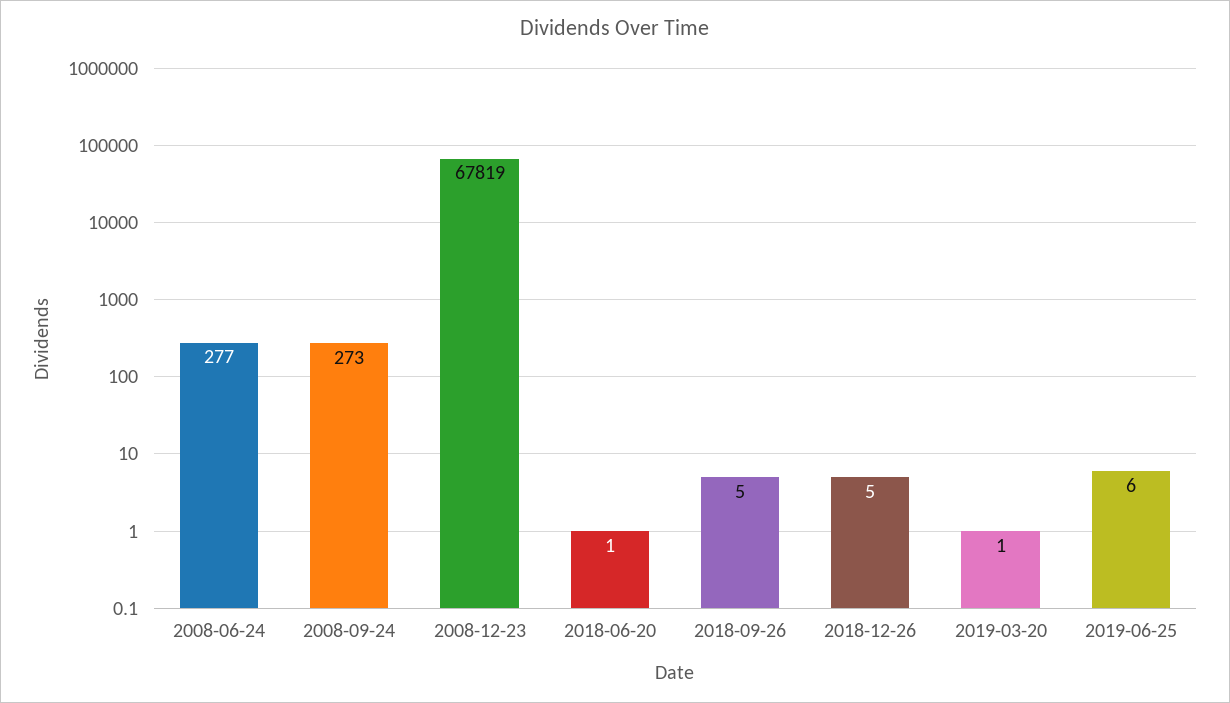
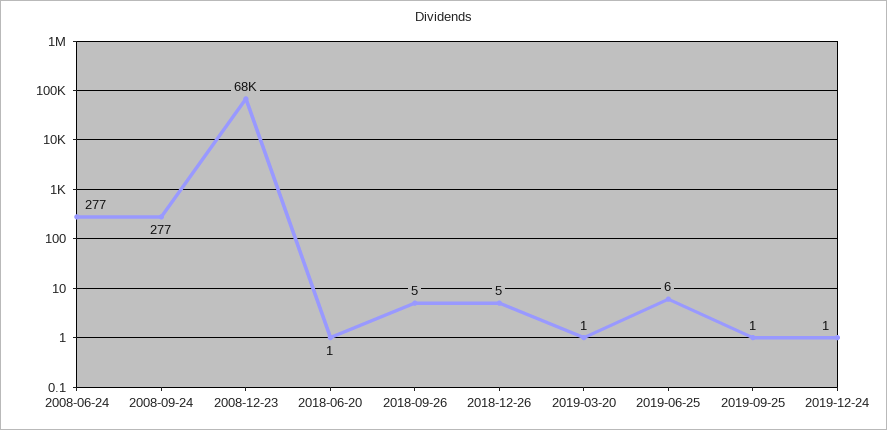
2008-09-24: 273 -> 277
2019-09-25: none -> 1
2019-12-24: none -> 1

